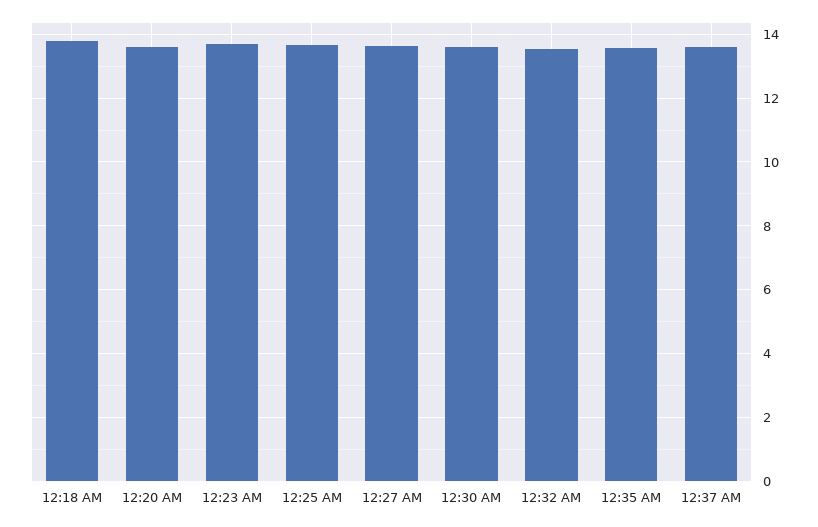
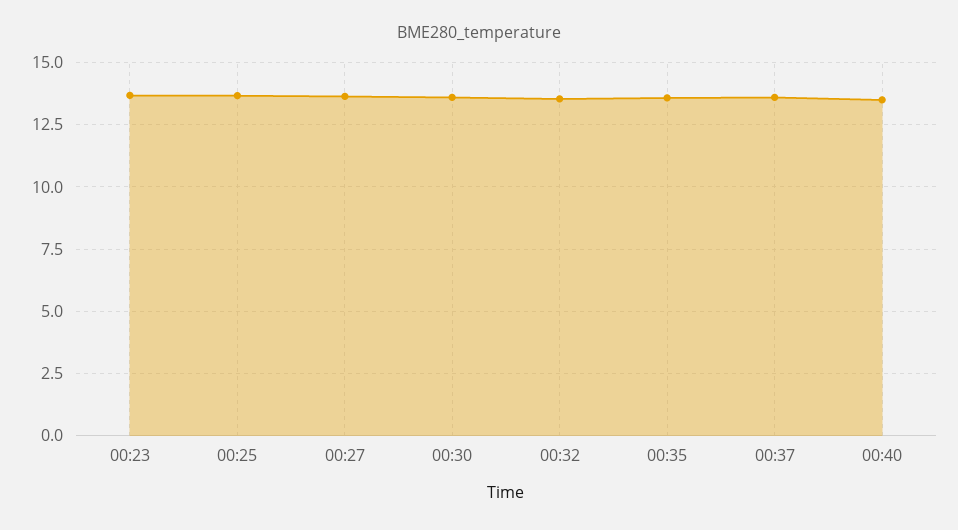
12:18 AM: 13.8 -> none
12:20 AM: 13.6 -> none
00:40: none -> 13.5

